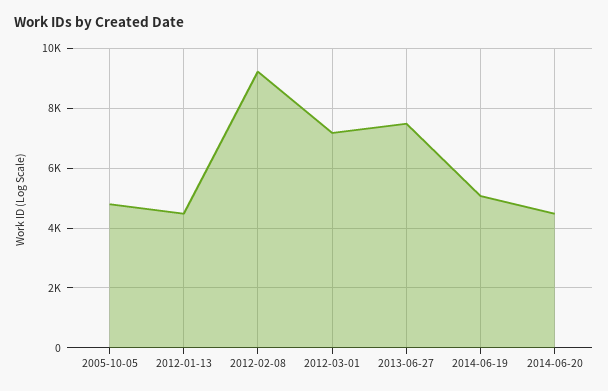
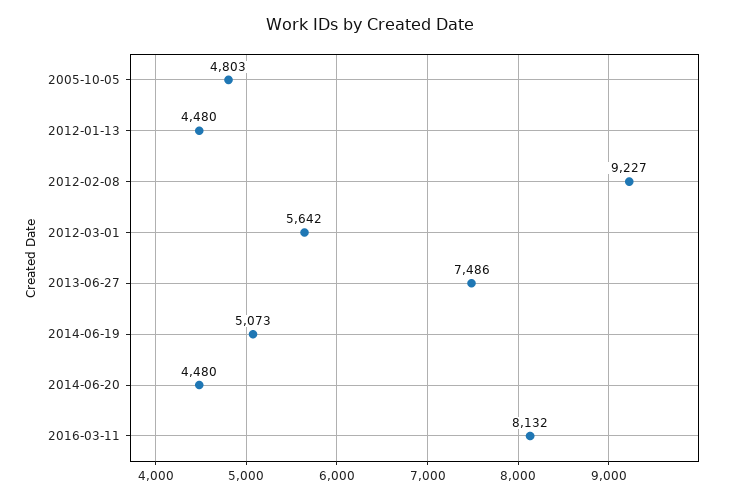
2012-03-01: 7250 -> 5642
2016-03-11: none -> 8132

